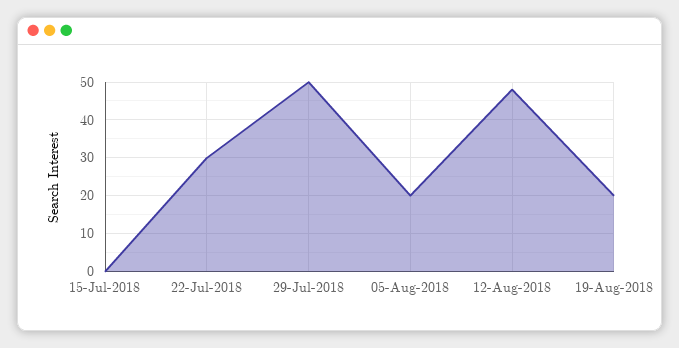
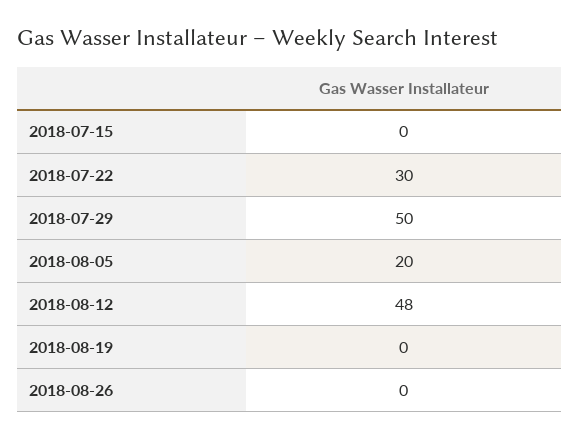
19-Aug-2018: 20 -> 0
2018-08-26: none -> 0

